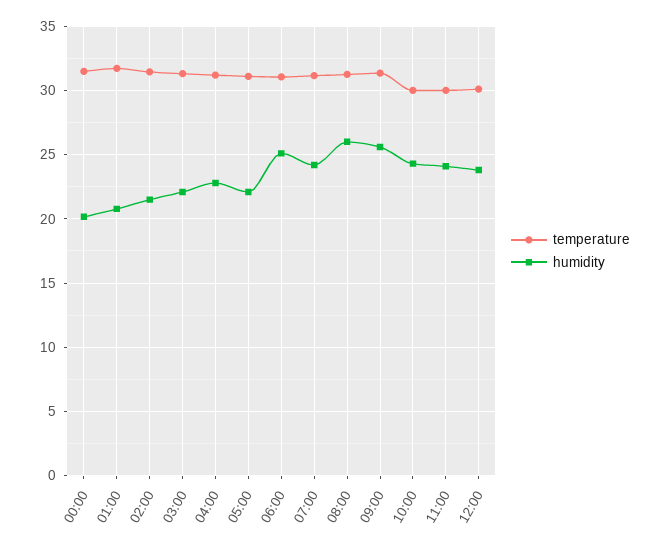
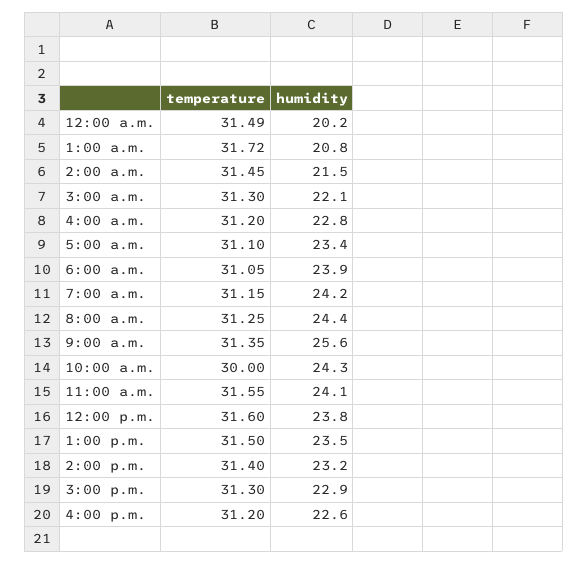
humidity, 05:00: 22 -> 23.4
humidity, 06:00: 25 -> 23.9
humidity, 08:00: 26 -> 24.4
temperature, 11:00: 30 -> 31.55
temperature, 12:00: 30 -> 31.6
temperature, 1:00 p.m.: none -> 31.5
humidity, 1:00 p.m.: none -> 23.5
temperature, 2:00 p.m.: none -> 31.4
humidity, 2:00 p.m.: none -> 23.2
temperature, 3:00 p.m.: none -> 31.3
humidity, 3:00 p.m.: none -> 22.9
temperature, 4:00 p.m.: none -> 31.2
humidity, 4:00 p.m.: none -> 22.6

